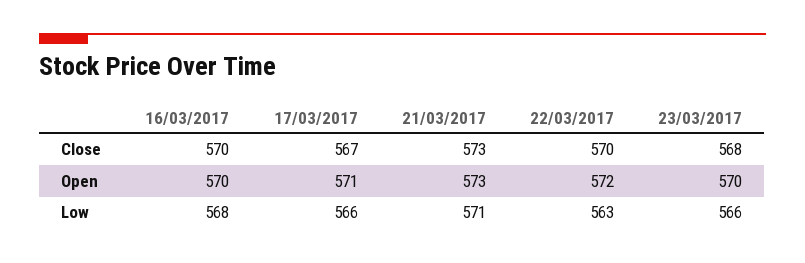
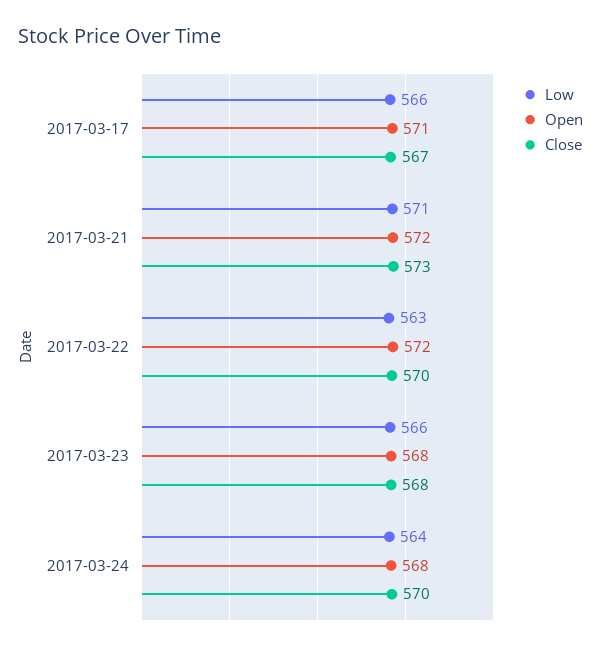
Close, 16/03/2017: 570 -> none
Open, 16/03/2017: 570 -> none
Open, 21/03/2017: 573 -> 572
Open, 23/03/2017: 570 -> 568
Low, 16/03/2017: 568 -> none
Low, 2017-03-24: none -> 564
Open, 2017-03-24: none -> 568
Close, 2017-03-24: none -> 570

